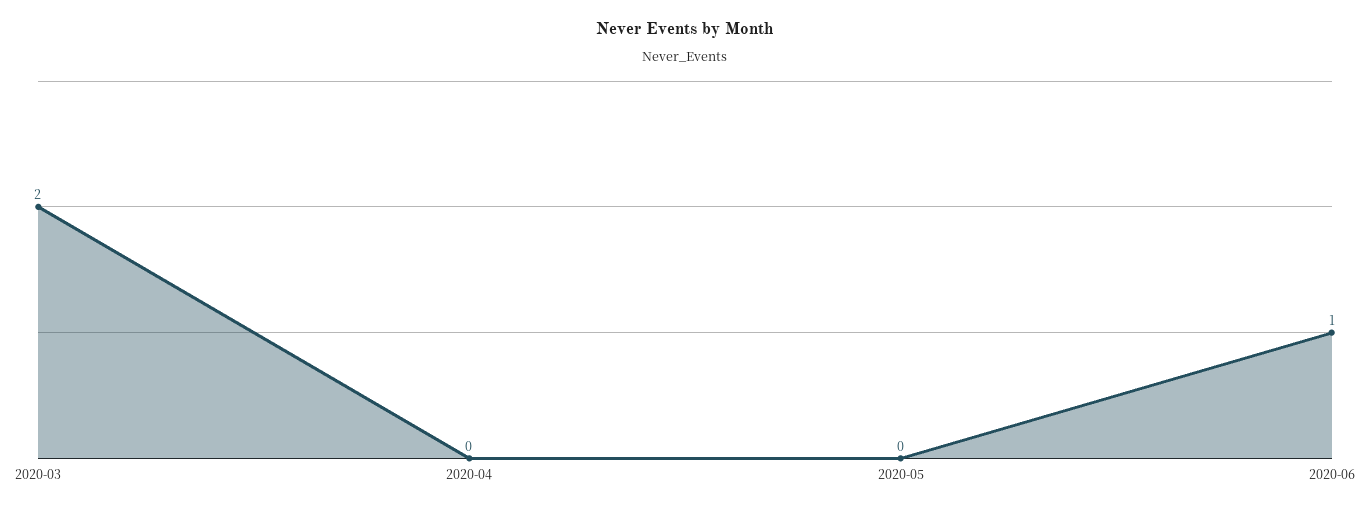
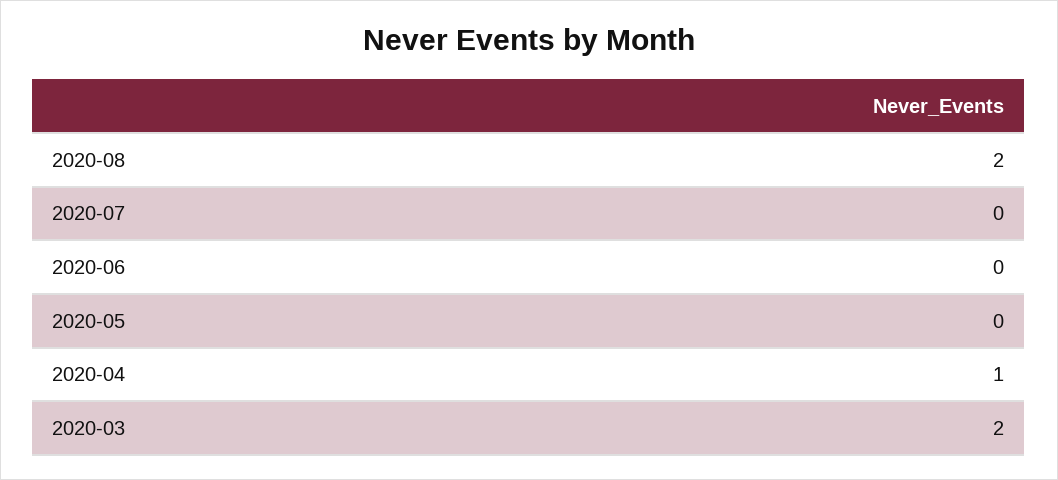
2020-04: 0 -> 1
2020-06: 1 -> 0
2020-08: none -> 2
2020-07: none -> 0

